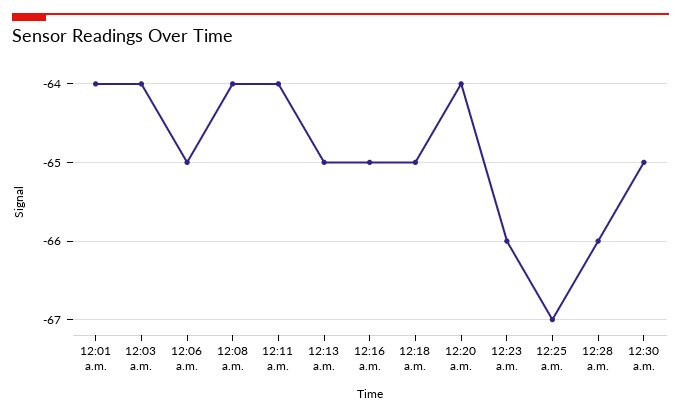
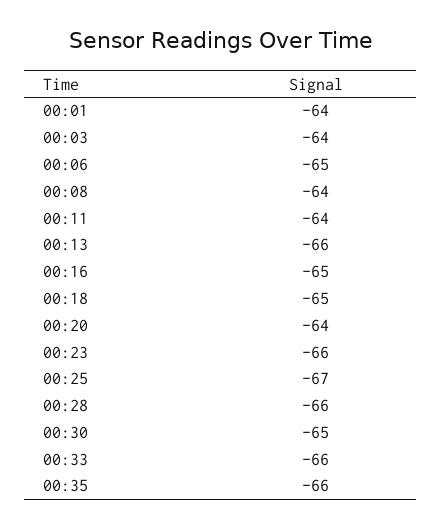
12:13 a.m.: -65 -> -66
00:33: none -> -66
00:35: none -> -66

